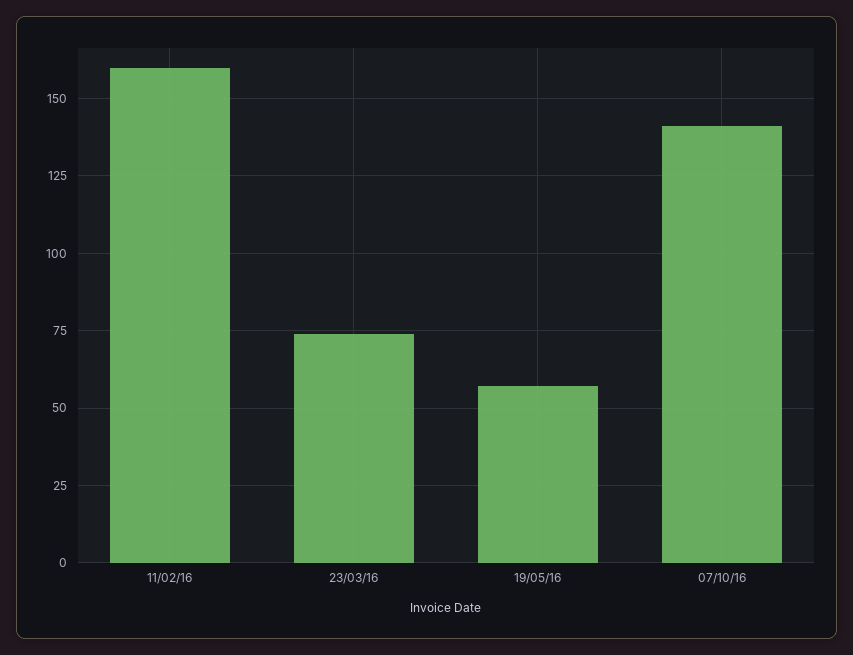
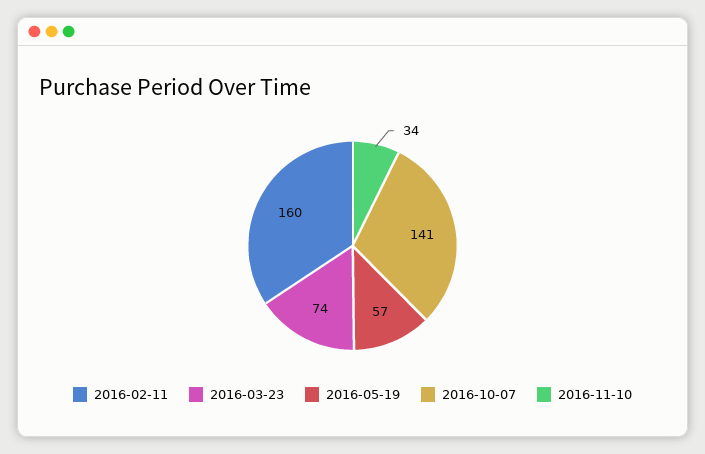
2016-11-10: none -> 34

